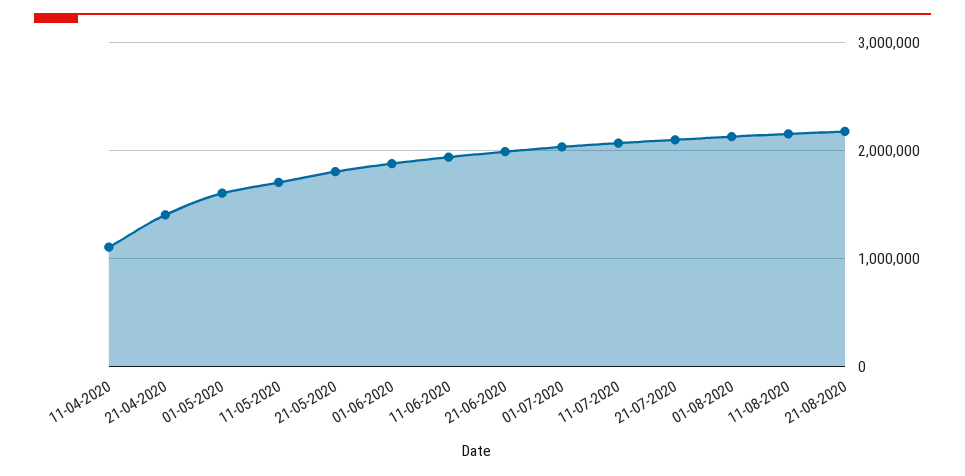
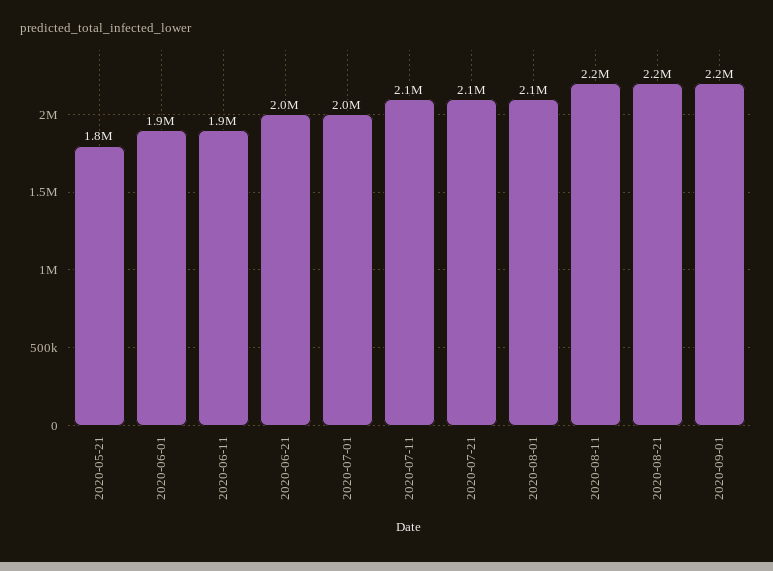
11-04-2020: 1100000 -> none
21-04-2020: 1400000 -> none
01-05-2020: 1600000 -> none
11-05-2020: 1700000 -> none
2020-09-01: none -> 2200000

